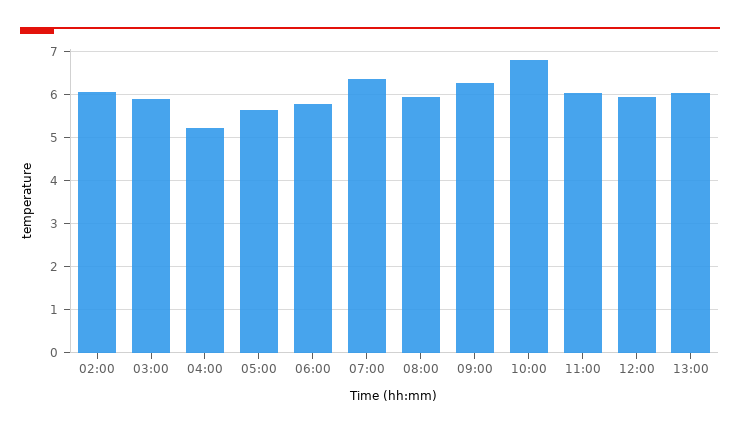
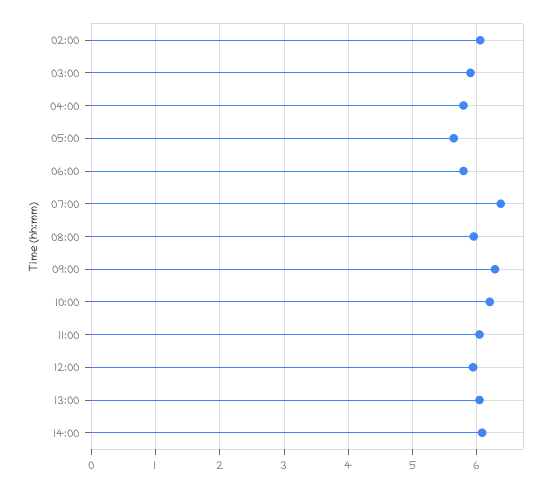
04:00: 5.2 -> 5.8
10:00: 6.8 -> 6.2
14:00: none -> 6.1

